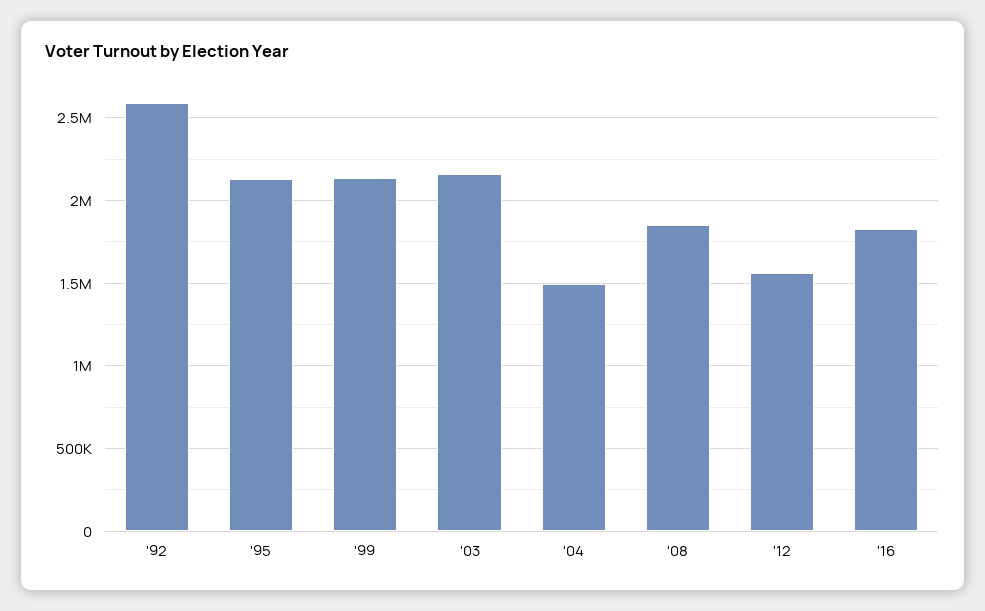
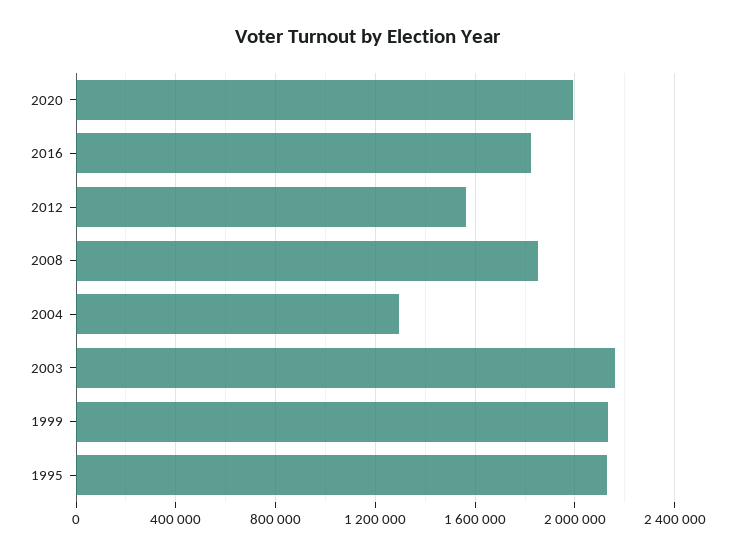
'92: 2600000 -> none
'04: 1500000 -> 1300000
2020: none -> 2000000

